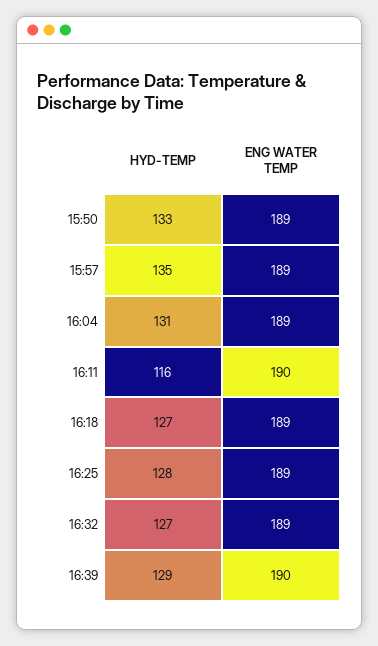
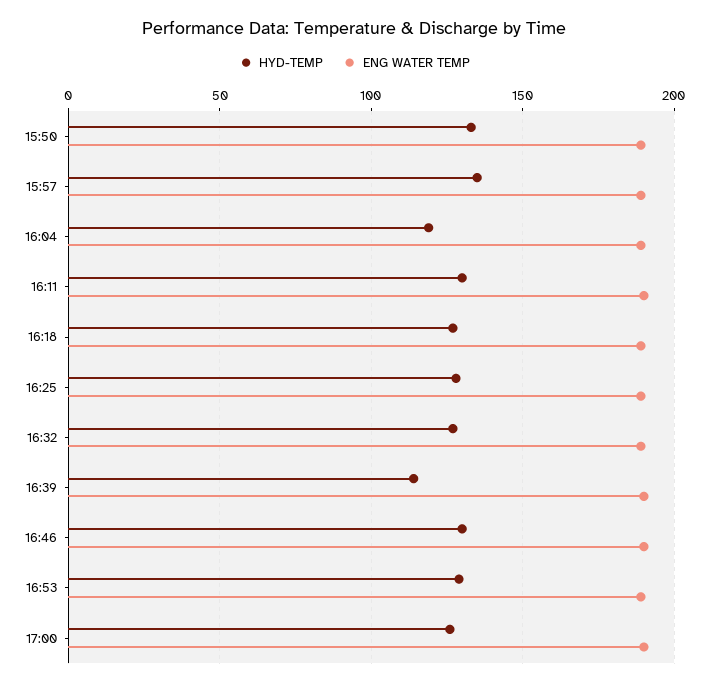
HYD-TEMP, 16:04: 131 -> 120
HYD-TEMP, 16:11: 116 -> 130
HYD-TEMP, 16:39: 129 -> 115
HYD-TEMP, 16:46: none -> 130
ENG WATER TEMP, 16:46: none -> 190
HYD-TEMP, 16:53: none -> 130
ENG WATER TEMP, 16:53: none -> 190
HYD-TEMP, 17:00: none -> 125
ENG WATER TEMP, 17:00: none -> 190

